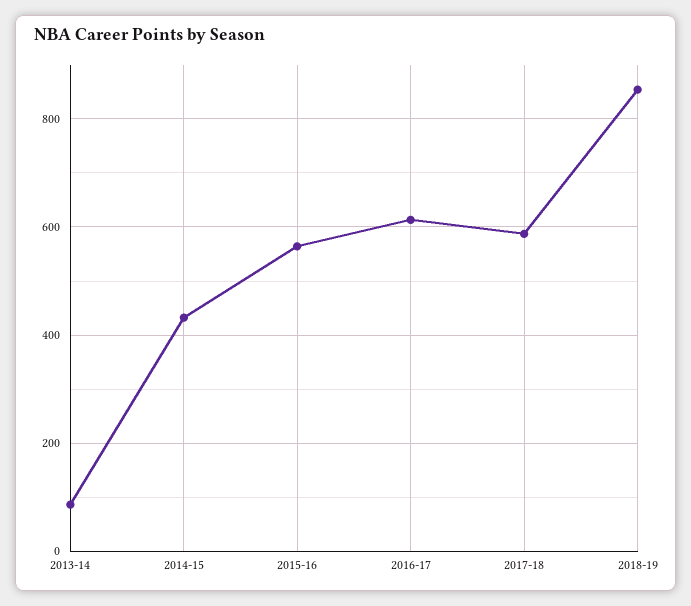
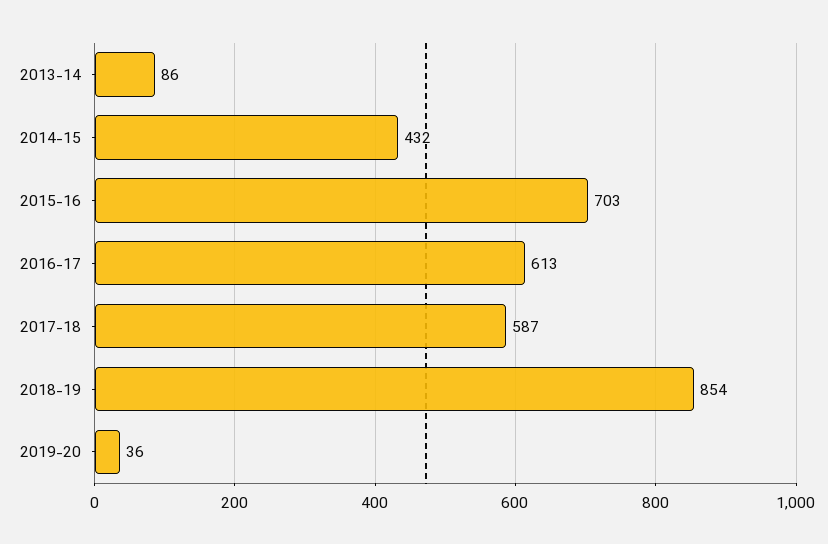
2015-16: 560 -> 703
2019-20: none -> 36

